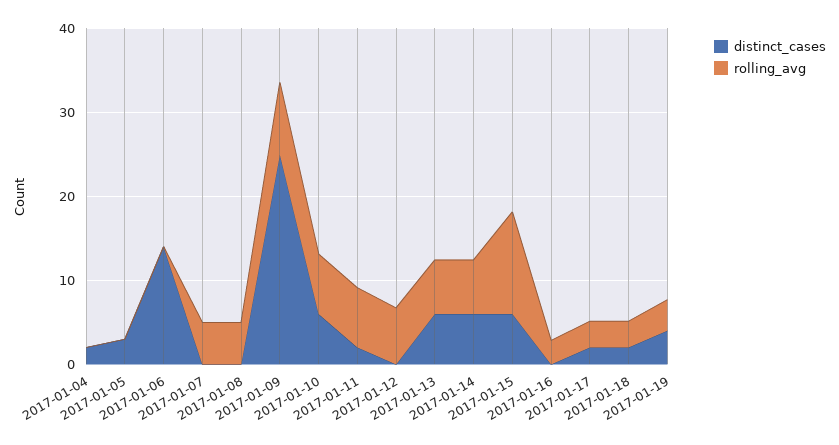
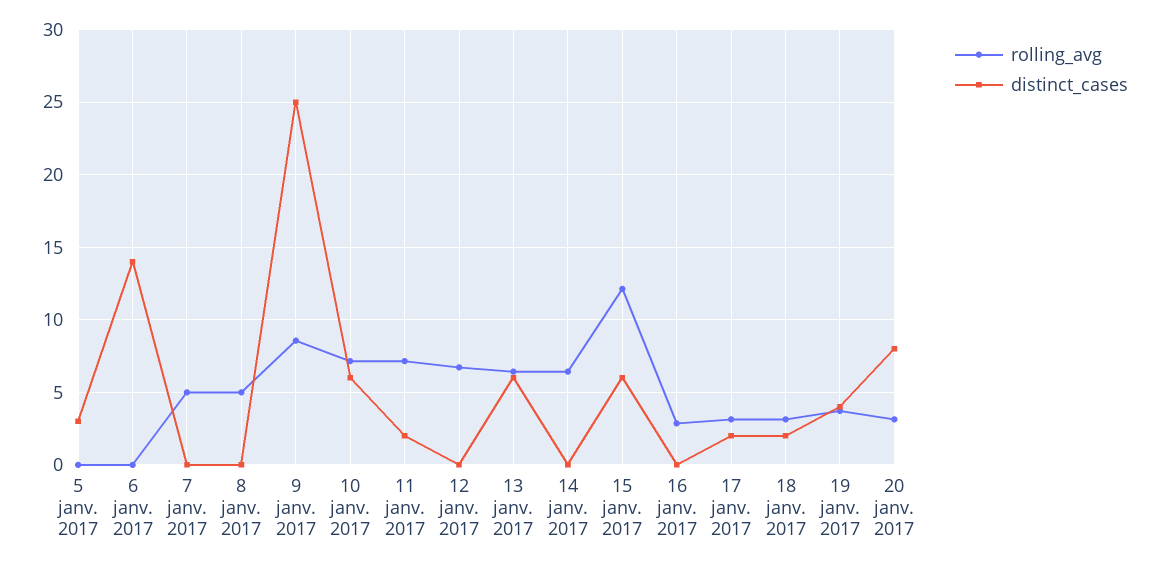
distinct_cases, 2017-01-04: 2 -> none
rolling_avg, 2017-01-04: 0 -> none
distinct_cases, 2017-01-14: 6 -> 0
rolling_avg, 20 janv. 2017: none -> 3
distinct_cases, 20 janv. 2017: none -> 8

